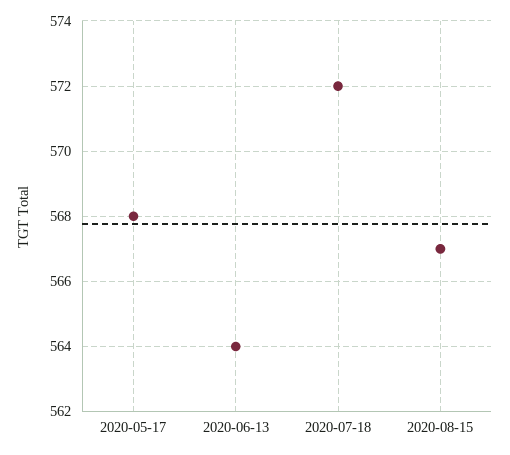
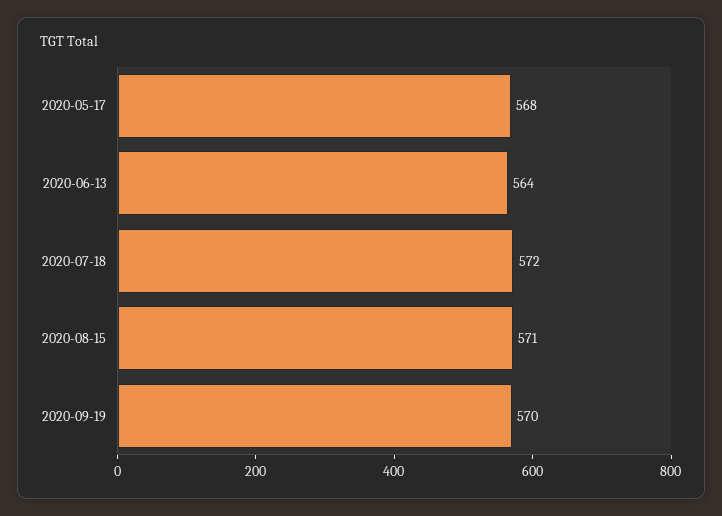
2020-08-15: 567 -> 571
2020-09-19: none -> 570

